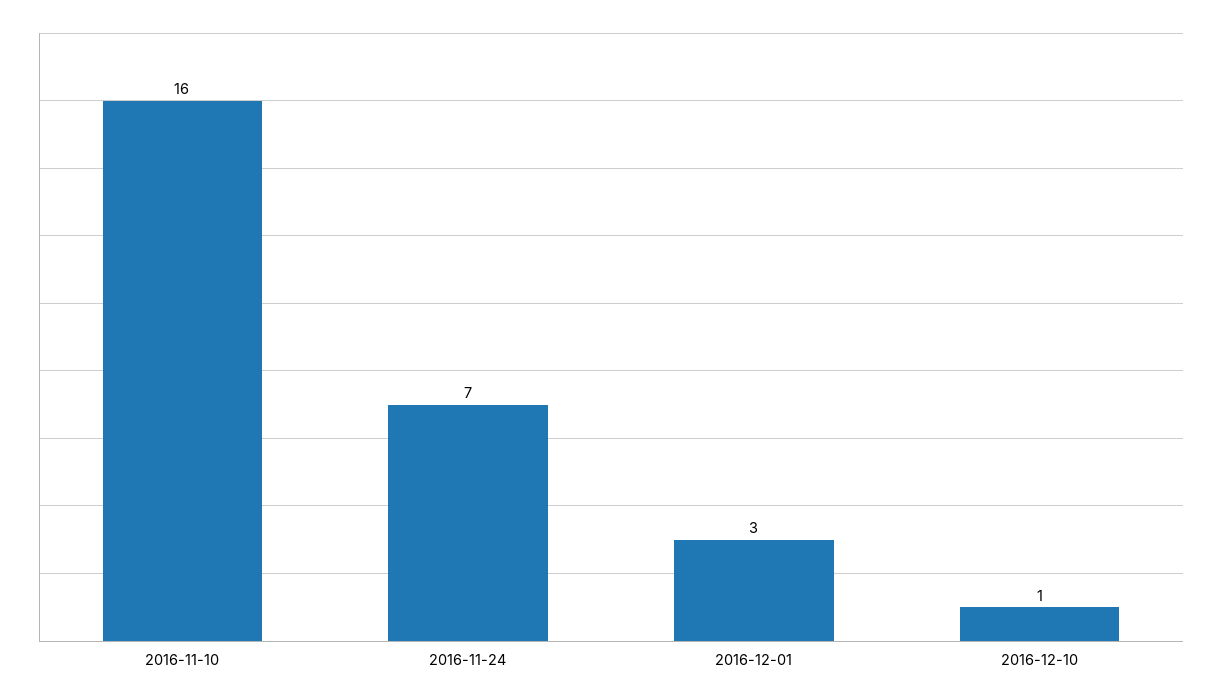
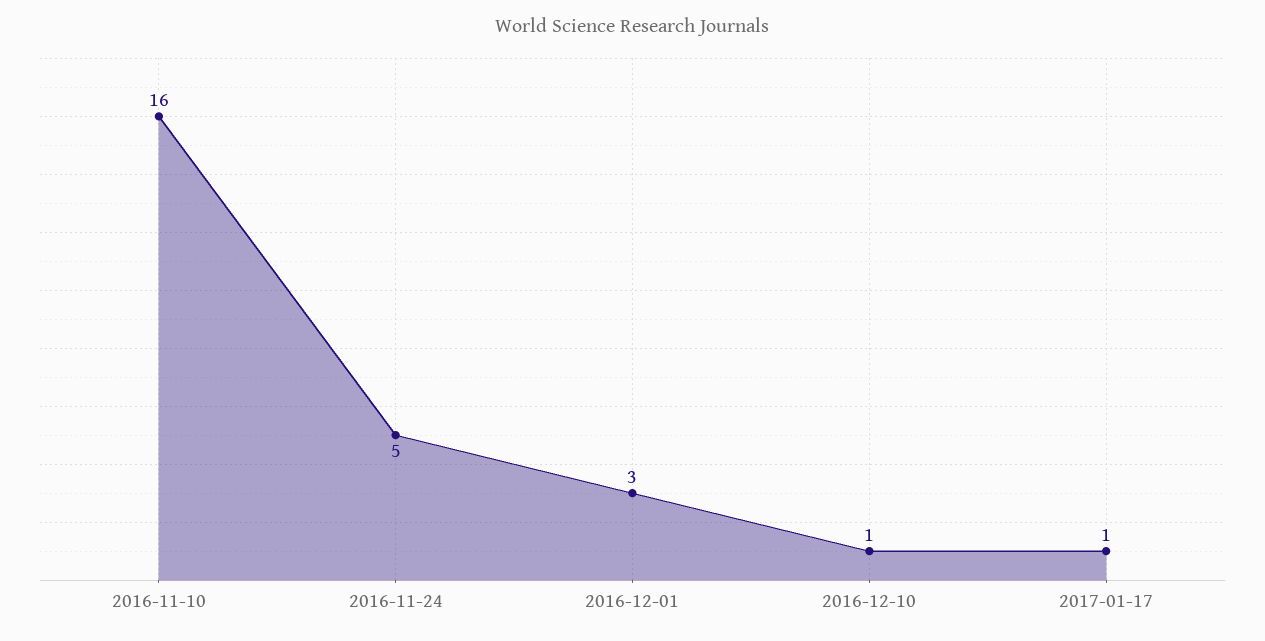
2016-11-24: 7 -> 5
2017-01-17: none -> 1

